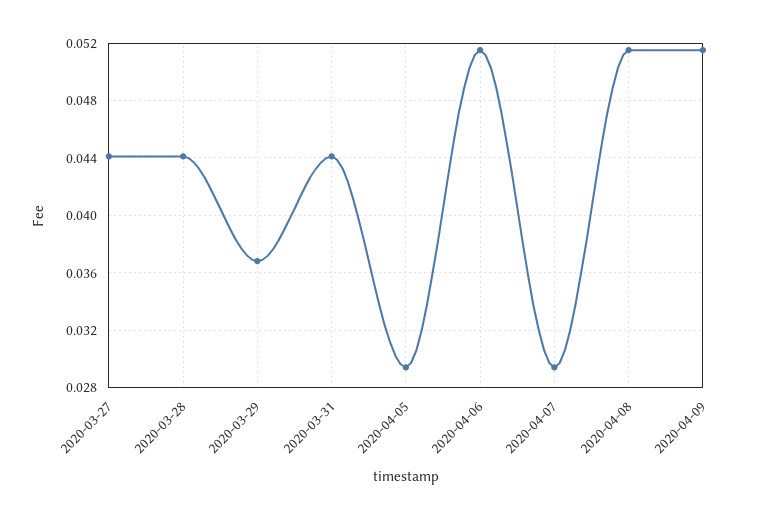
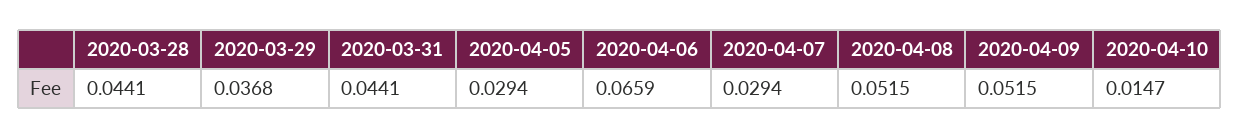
2020-03-27: 0.044 -> none
2020-04-06: 0.0515 -> 0.0659
2020-04-10: none -> 0.0147

